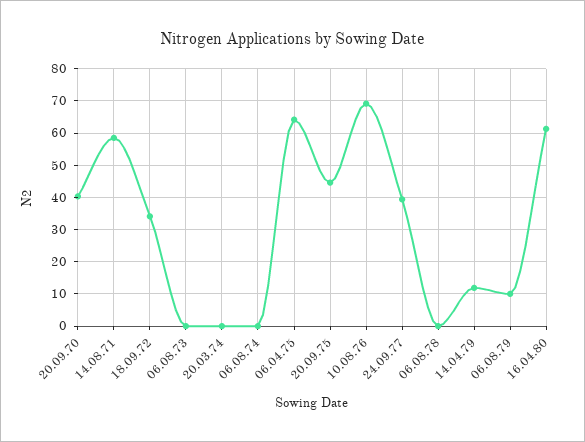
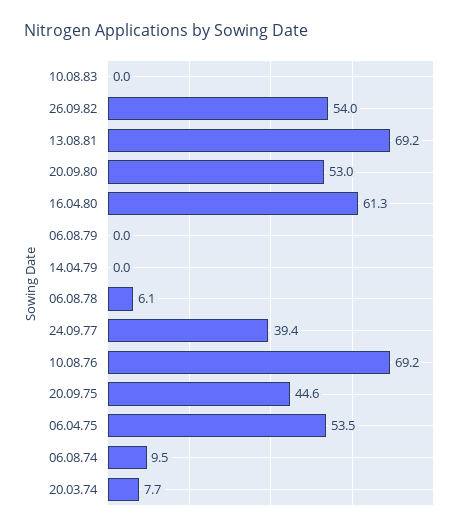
20.09.70: 40 -> none
14.08.71: 58 -> none
18.09.72: 34 -> none
06.08.73: 0 -> none
20.03.74: 0 -> 7.7
06.08.74: 0 -> 9.5
06.04.75: 64 -> 53.5
06.08.78: 0 -> 6.1
14.04.79: 12 -> 0
06.08.79: 10 -> 0
10.08.83: none -> 0
26.09.82: none -> 54
13.08.81: none -> 69.2
20.09.80: none -> 53

